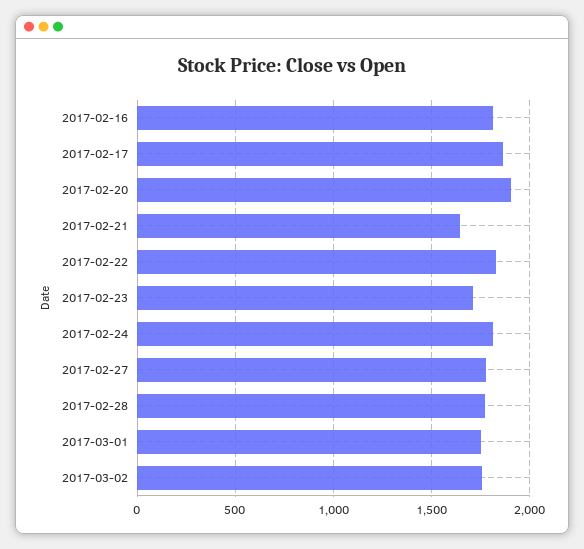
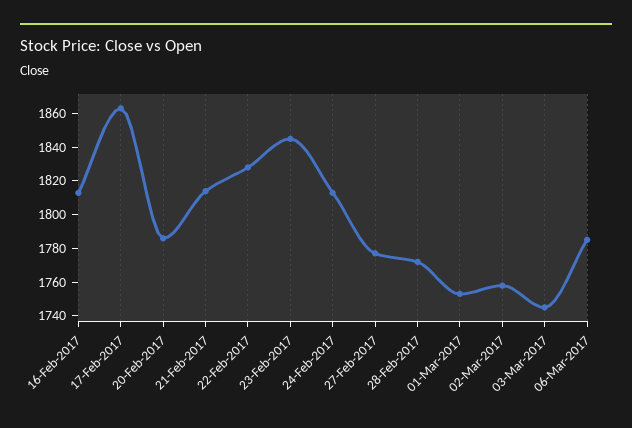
2017-02-20: 1900 -> 1785
2017-02-21: 1650 -> 1815
2017-02-23: 1700 -> 1845
03-Mar-2017: none -> 1745
06-Mar-2017: none -> 1785

